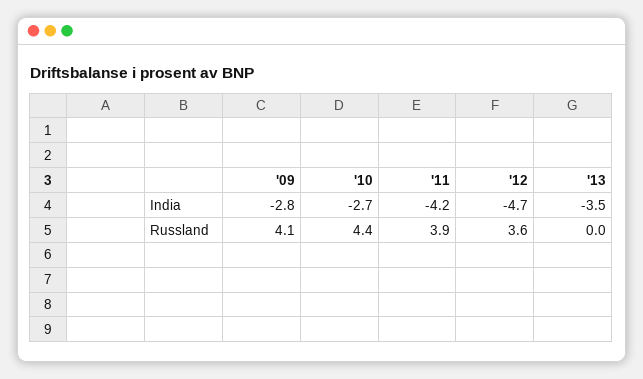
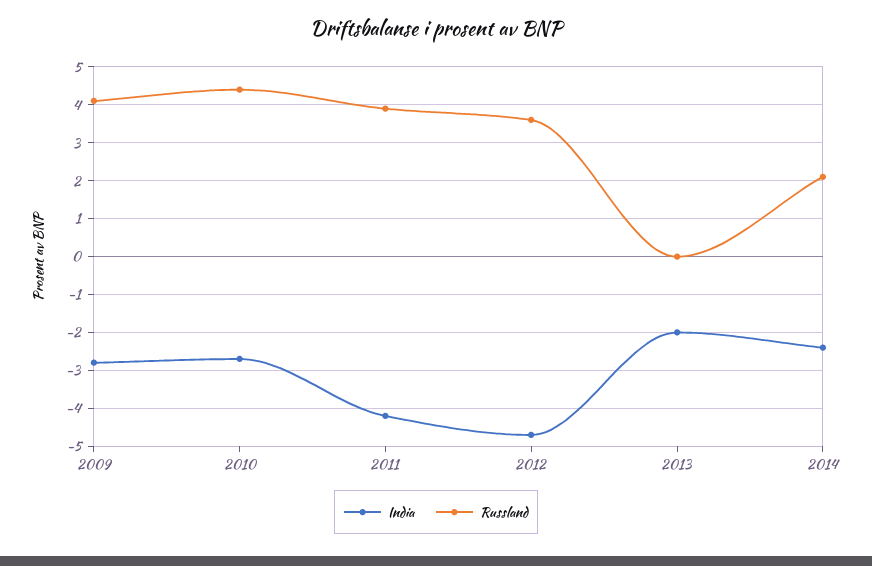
India, '13: -3.5 -> -2
India, 2014: none -> -2.5
Russland, 2014: none -> 2

